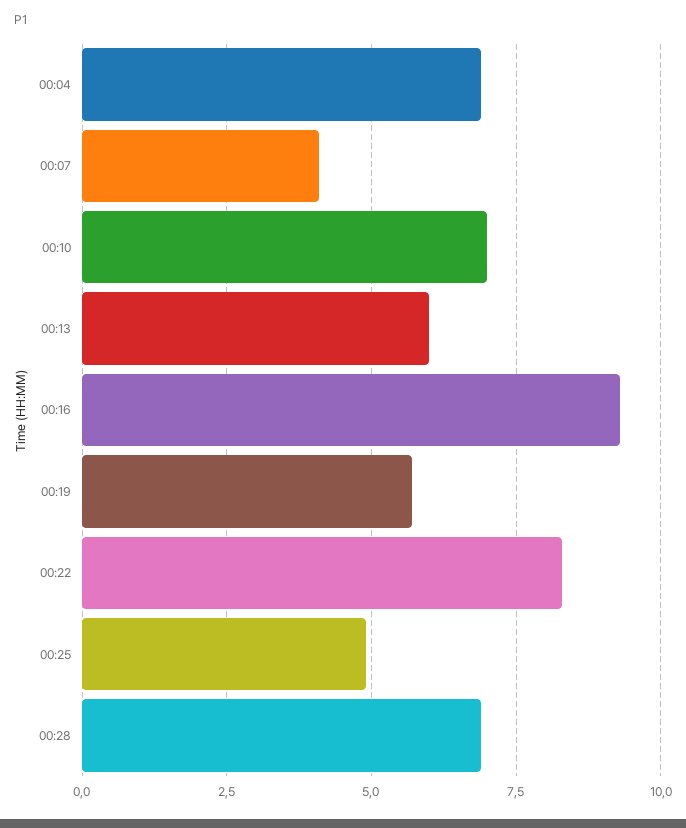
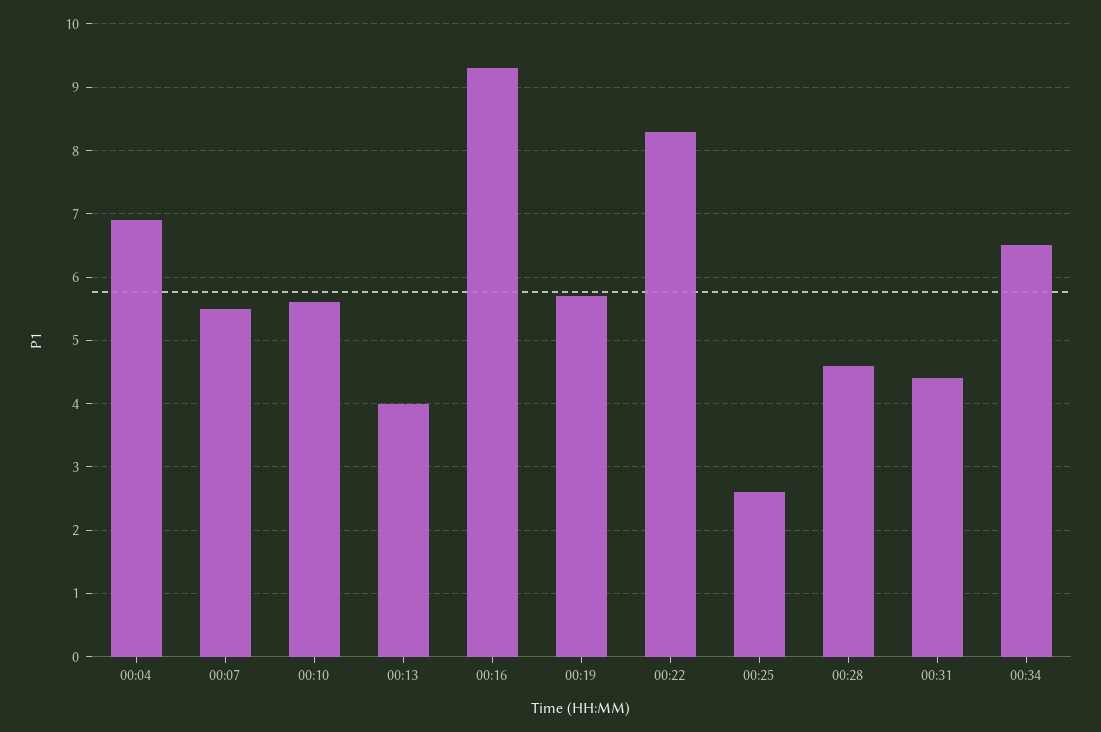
00:07: 4 -> 5.5
00:10: 7 -> 5.6
00:13: 6 -> 4
00:25: 5 -> 2.6
00:28: 7 -> 4.6
00:31: none -> 4.4
00:34: none -> 6.5

